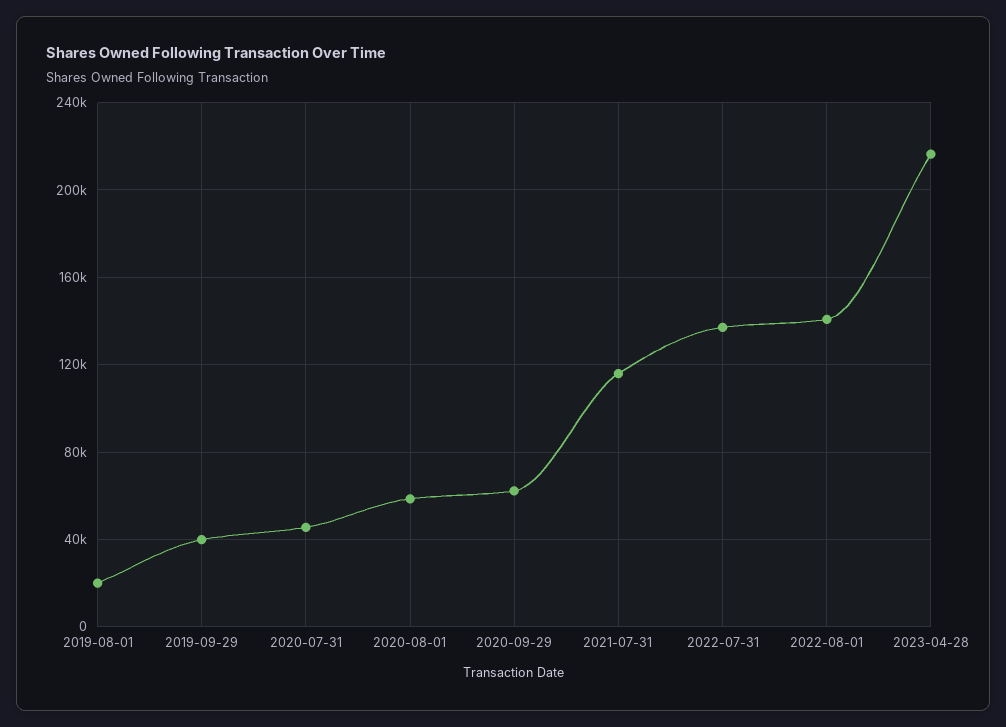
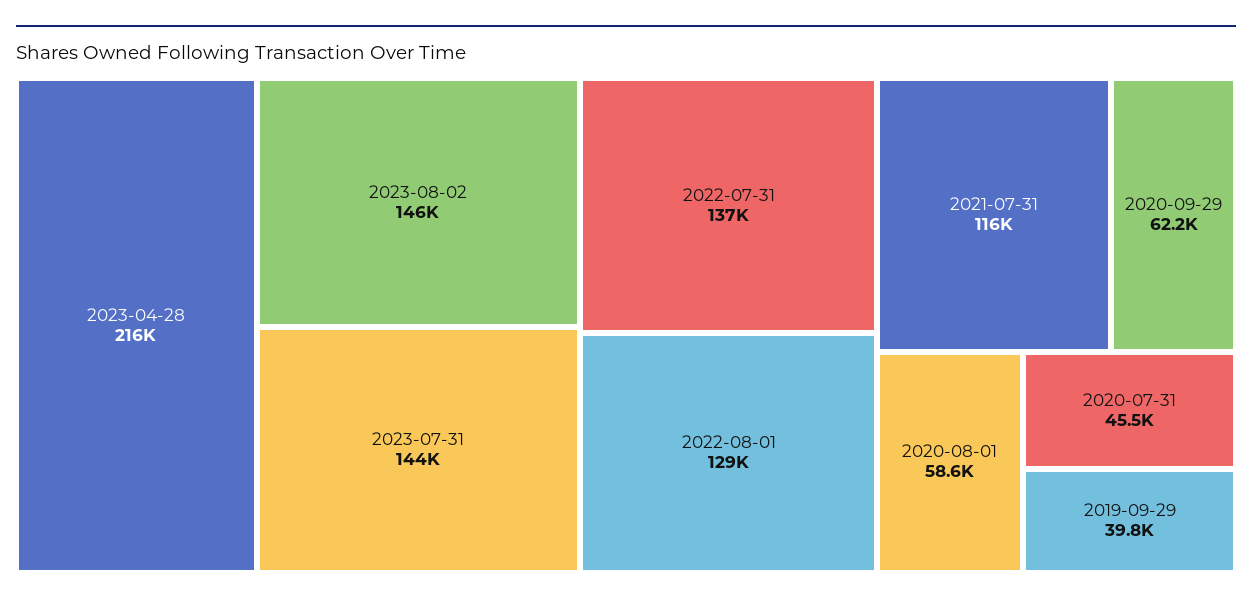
2019-08-01: 20000 -> none
2022-08-01: 140000 -> 129000
2023-08-02: none -> 146000
2023-07-31: none -> 144000

